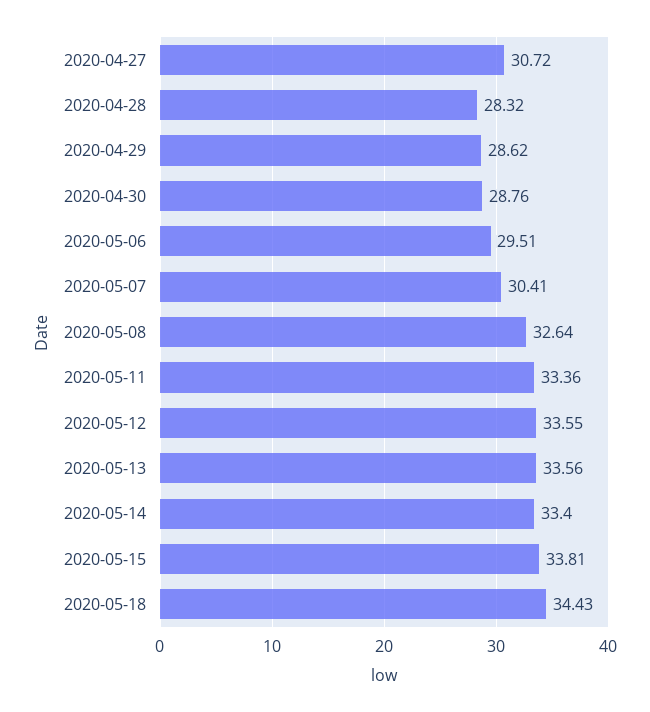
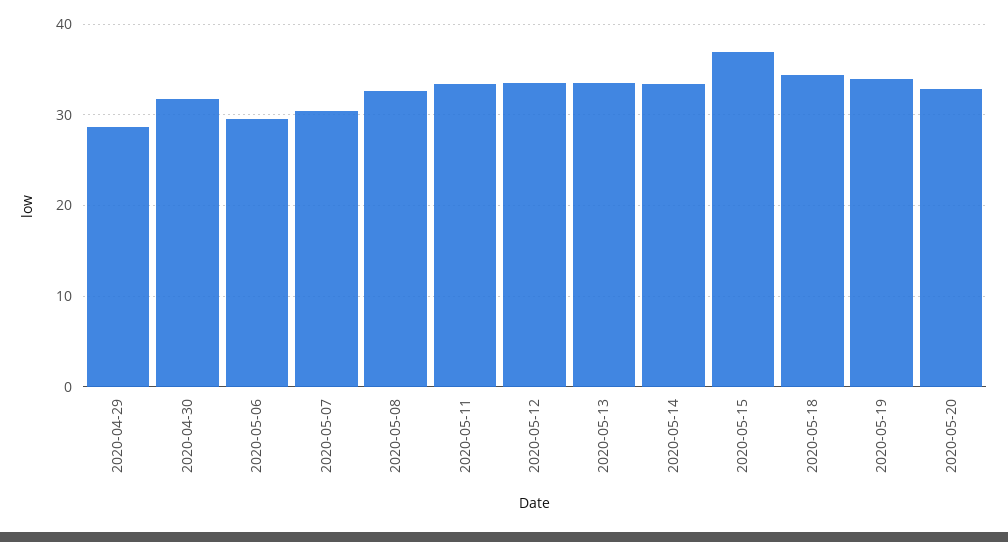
2020-04-27: 30.72 -> none
2020-04-28: 28.32 -> none
2020-04-30: 28.76 -> 32
2020-05-15: 33.81 -> 37
2020-05-19: none -> 34
2020-05-20: none -> 33

